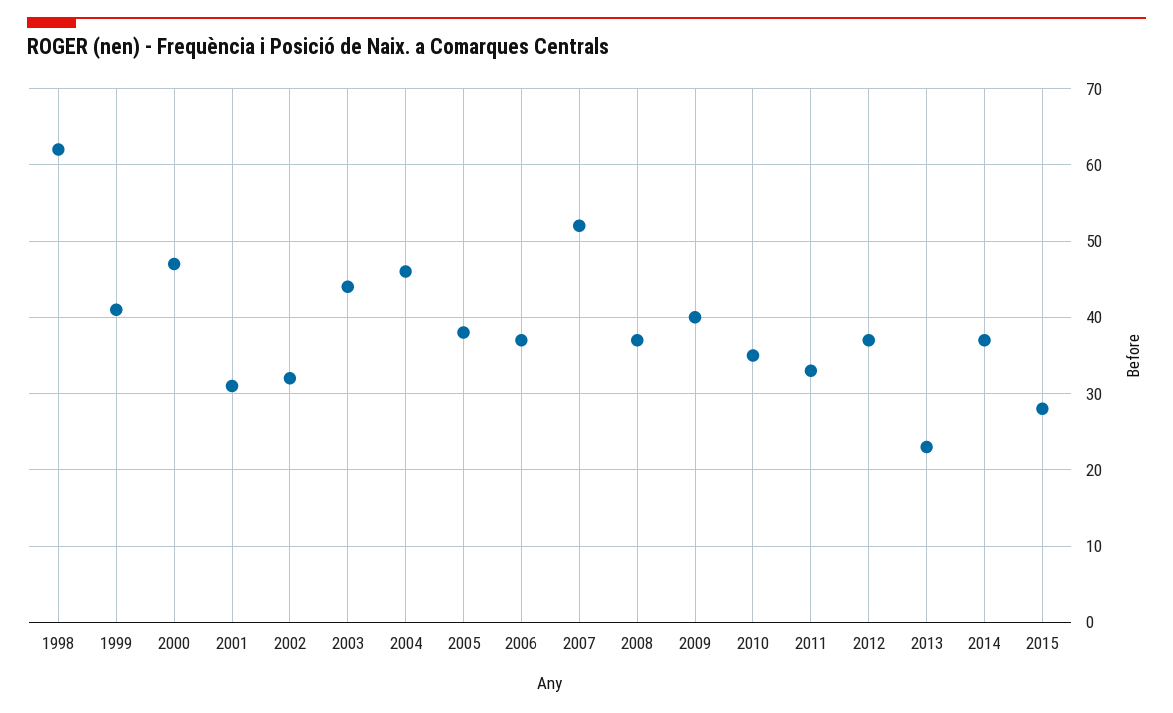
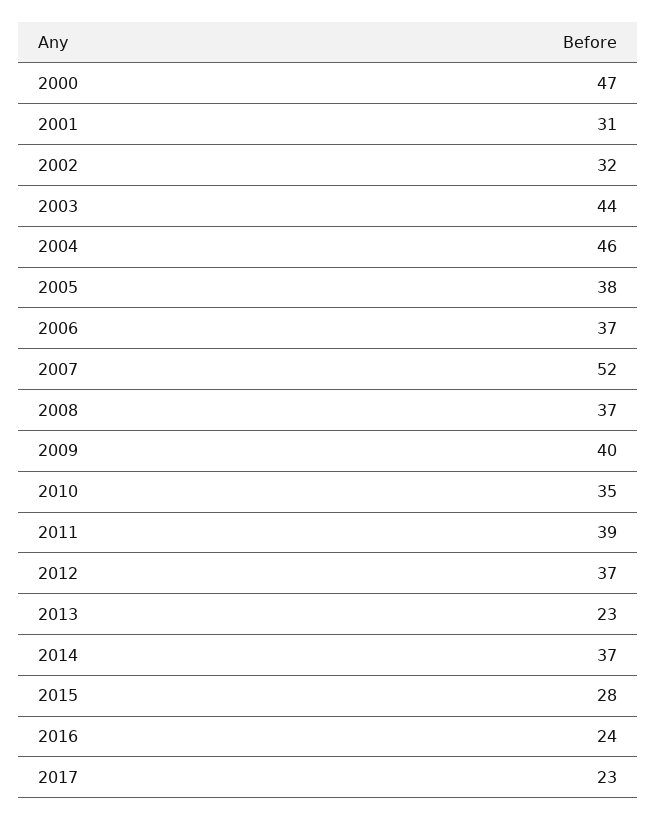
1998: 62 -> none
1999: 41 -> none
2011: 33 -> 39
2016: none -> 24
2017: none -> 23

